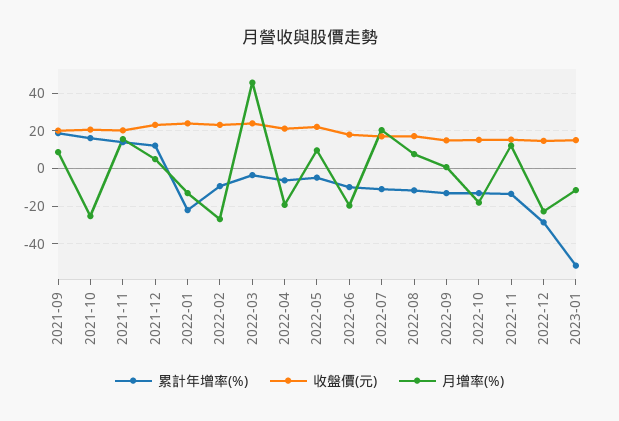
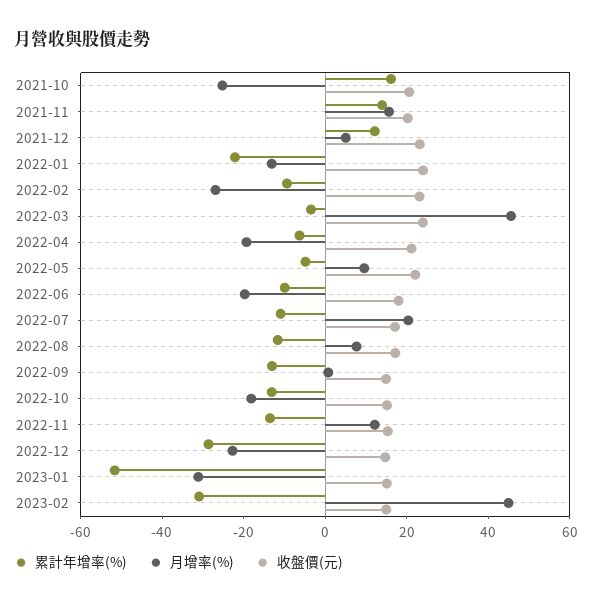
累計年增率(%), 2021-09: 20 -> none
收盤價(元), 2021-09: 20 -> none
月增率(%), 2021-09: 10 -> none
月增率(%), 2023-01: -10 -> -30
累計年增率(%), 2023-02: none -> -30
月增率(%), 2023-02: none -> 45
收盤價(元), 2023-02: none -> 15

